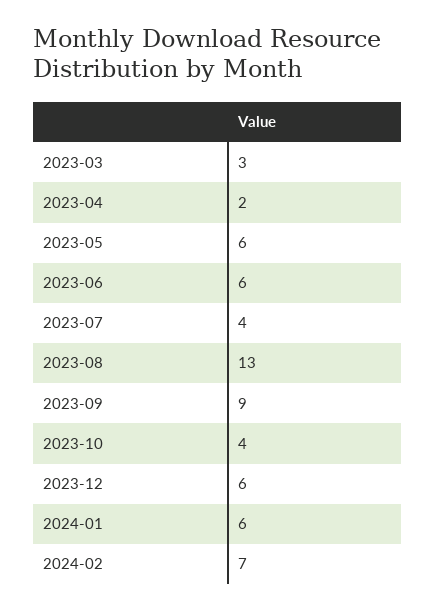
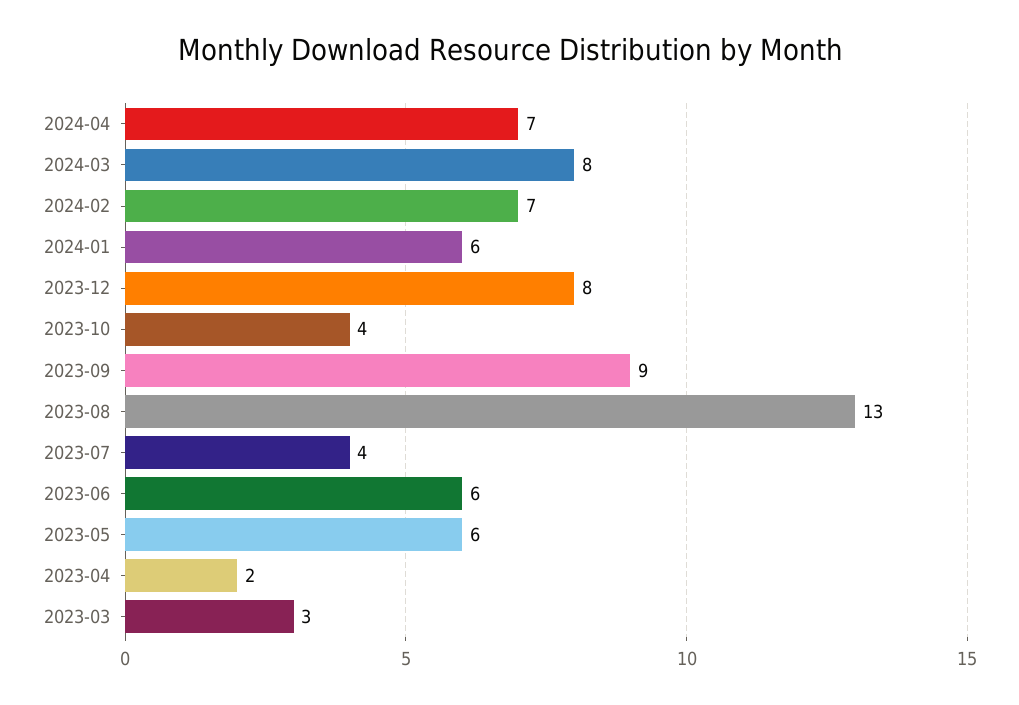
2023-12: 6 -> 8
2024-04: none -> 7
2024-03: none -> 8

